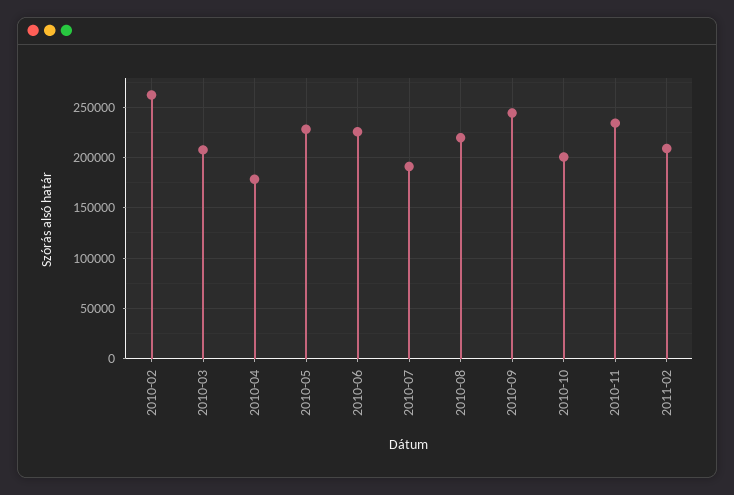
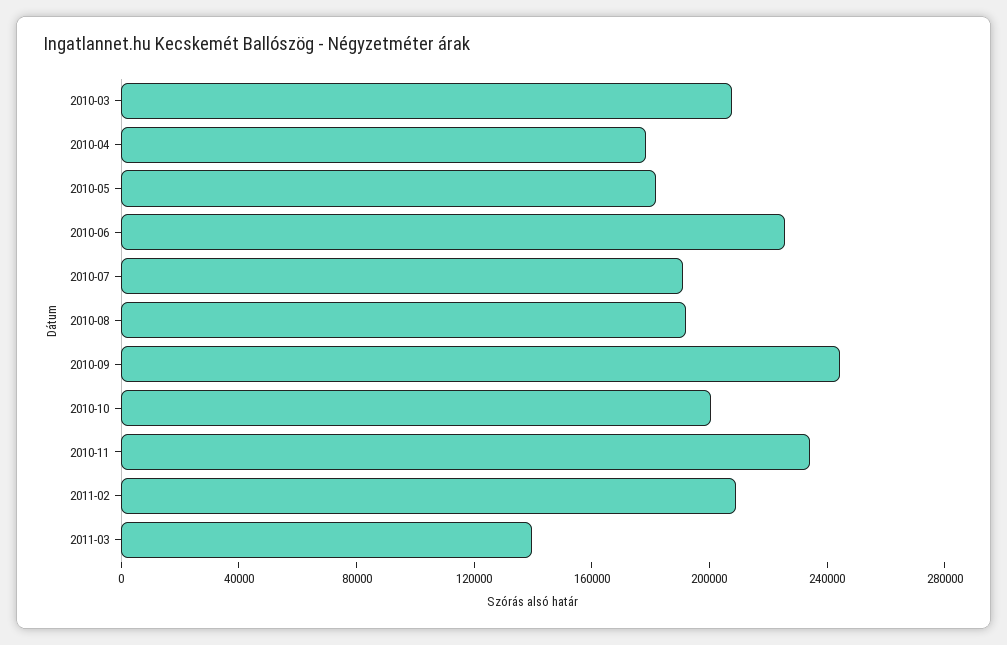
2010-02: 260000 -> none
2010-05: 230000 -> 180000
2010-08: 220000 -> 190000
2011-03: none -> 140000

